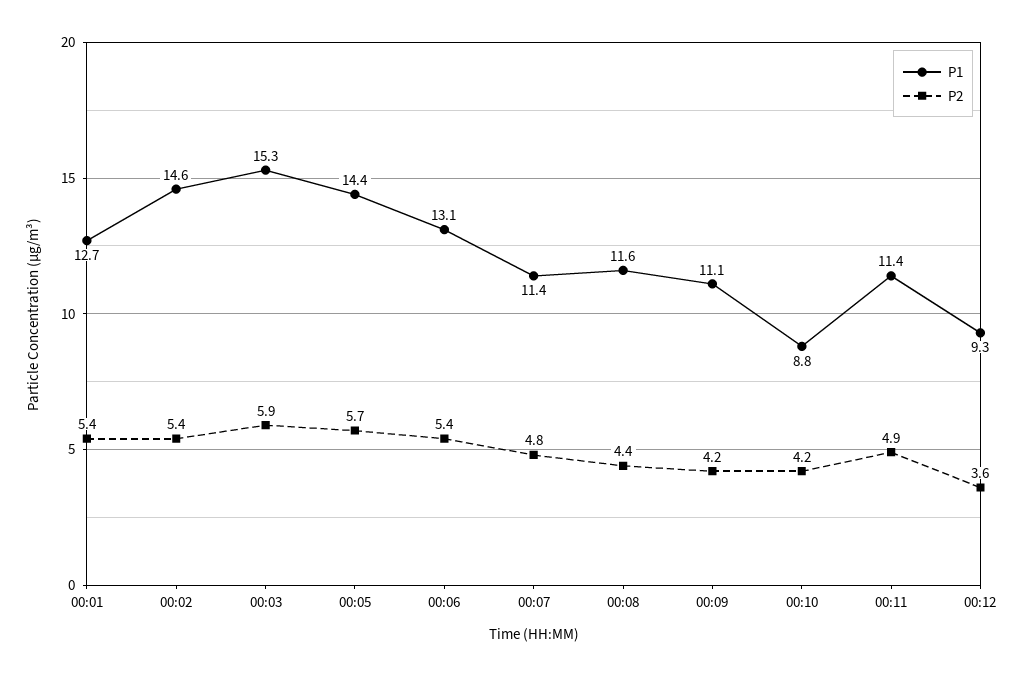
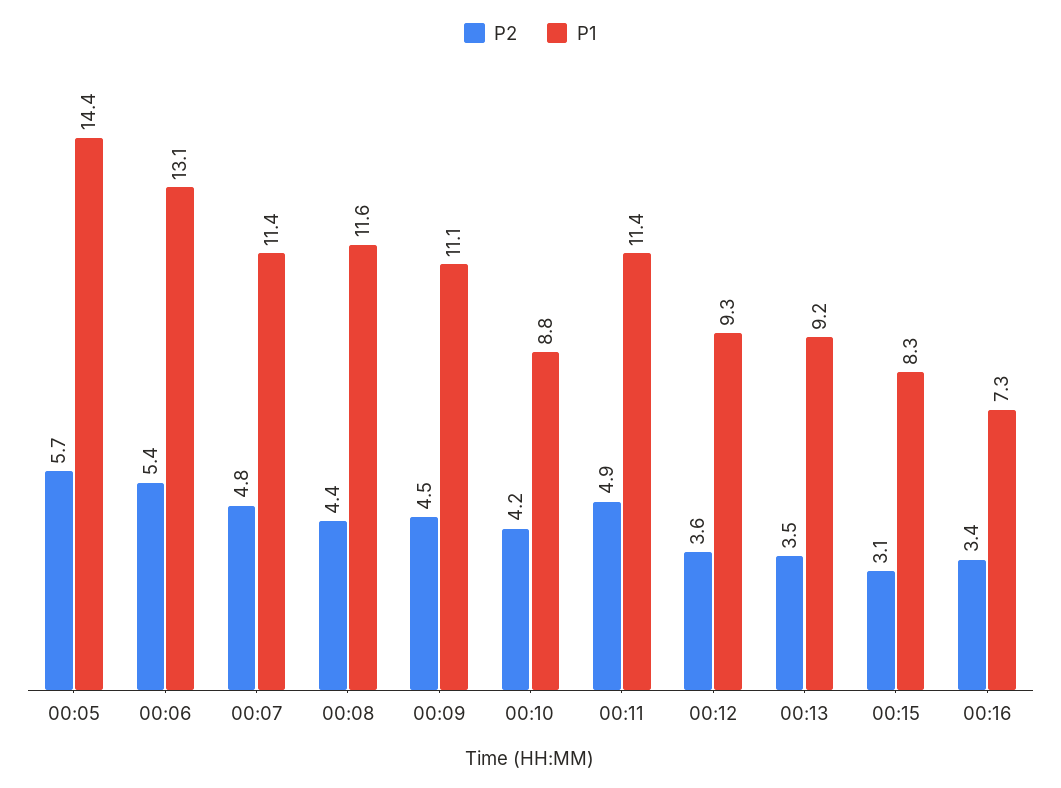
P1, 00:01: 12.7 -> none
P2, 00:01: 5.4 -> none
P1, 00:02: 14.6 -> none
P2, 00:02: 5.4 -> none
P1, 00:03: 15.3 -> none
P2, 00:03: 5.9 -> none
P2, 00:09: 4.2 -> 4.5
P2, 00:13: none -> 3.5
P1, 00:13: none -> 9.2
P2, 00:15: none -> 3.1
P1, 00:15: none -> 8.3
P2, 00:16: none -> 3.4
P1, 00:16: none -> 7.3

